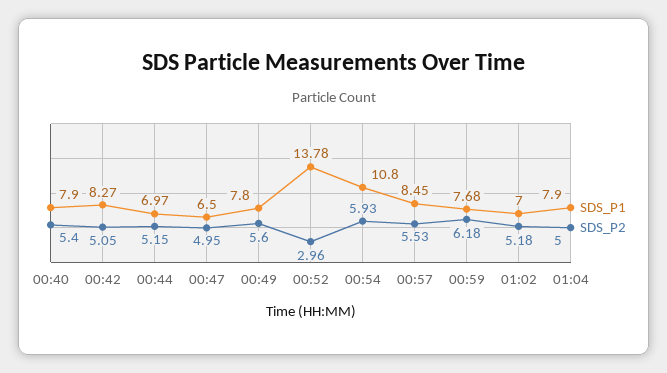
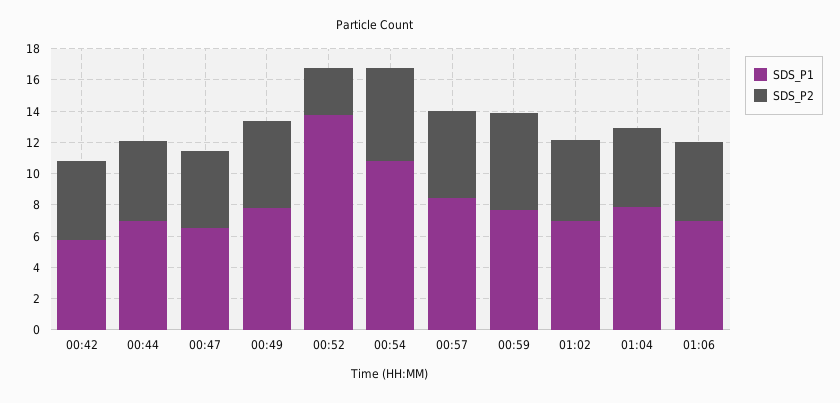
SDS_P1, 00:40: 7.9 -> none
SDS_P2, 00:40: 5.4 -> none
SDS_P1, 00:42: 8.27 -> 6
SDS_P1, 01:06: none -> 7
SDS_P2, 01:06: none -> 5

